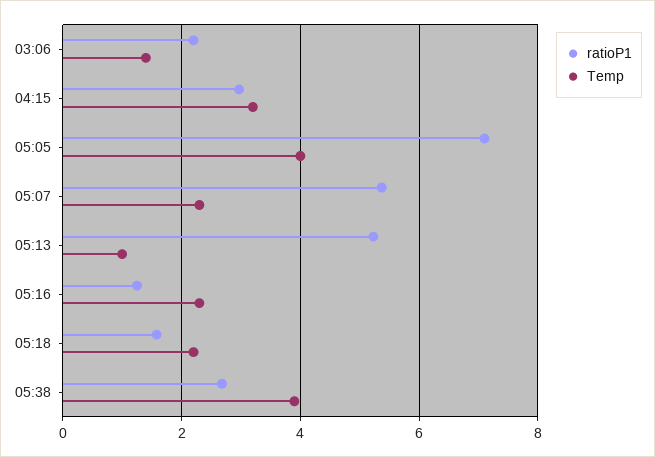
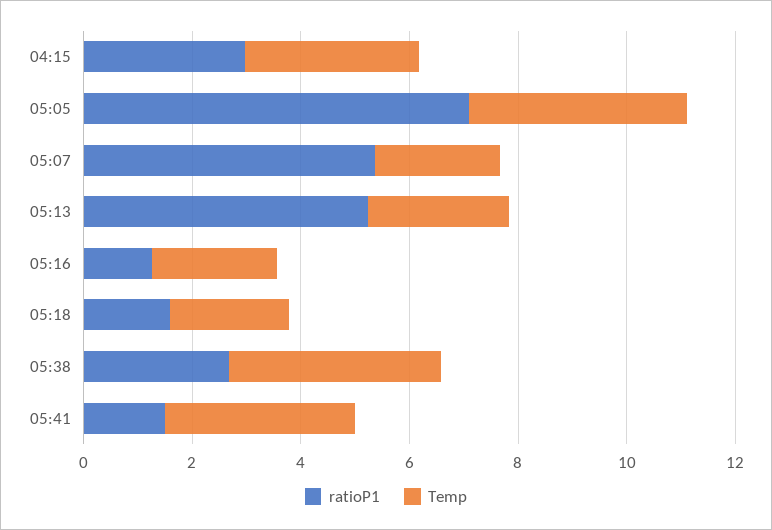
ratioP1, 03:06: 2.2 -> none
Temp, 03:06: 1.4 -> none
Temp, 05:13: 1 -> 2.5
ratioP1, 05:41: none -> 1.5
Temp, 05:41: none -> 3.5

